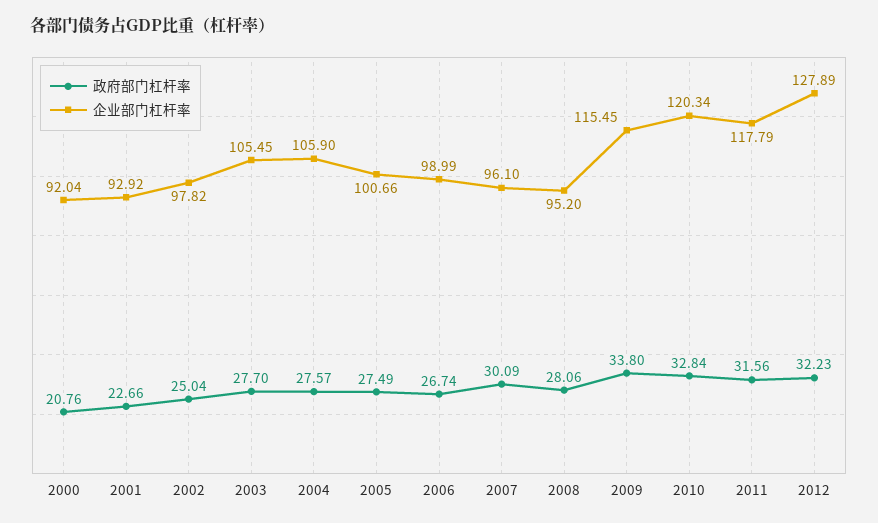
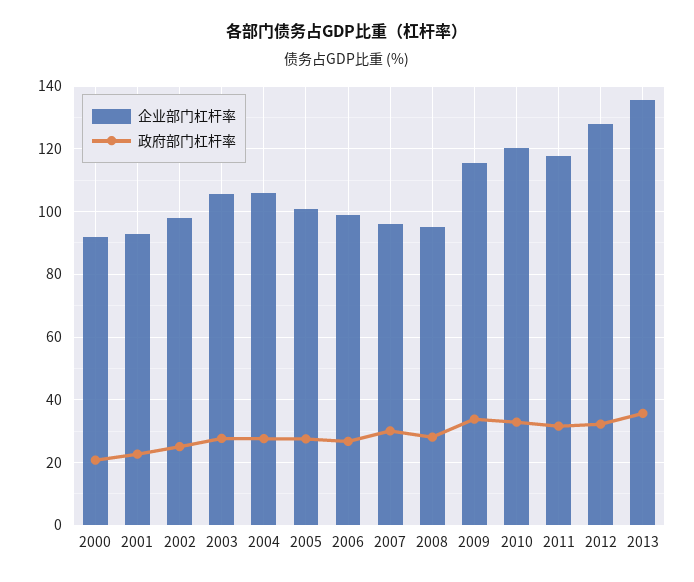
企业部门杠杆率, 2013: none -> 136
政府部门杠杆率, 2013: none -> 36

